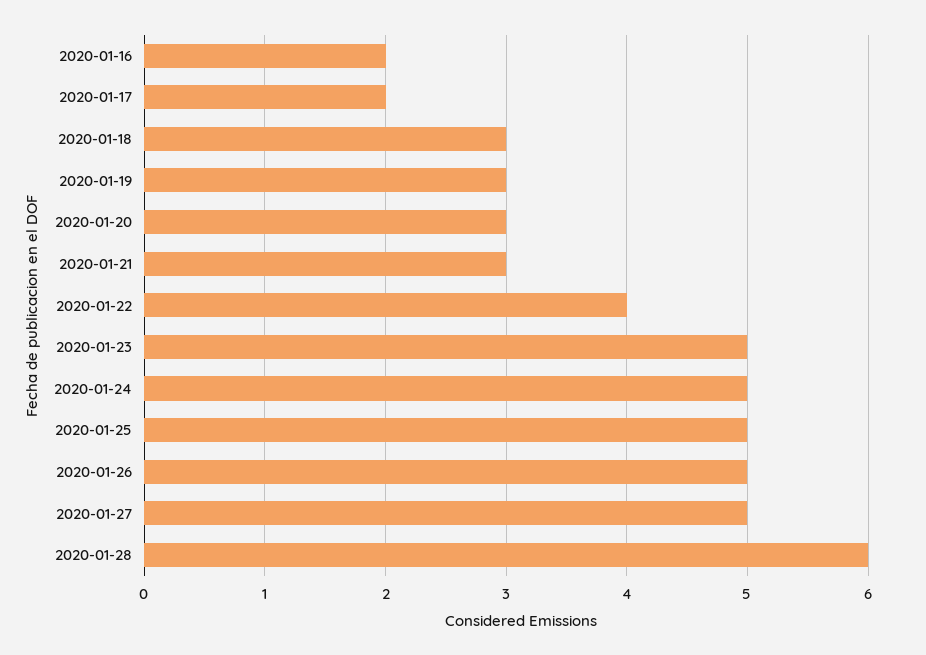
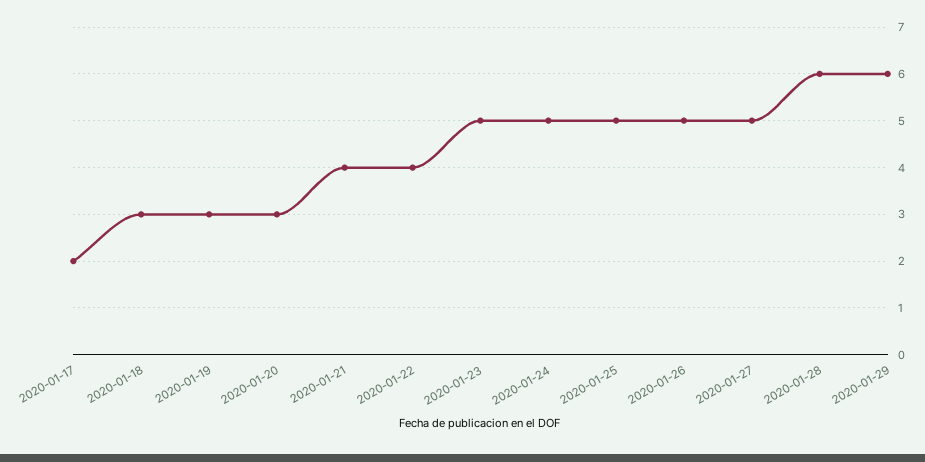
2020-01-16: 2 -> none
2020-01-21: 3 -> 4
2020-01-29: none -> 6

